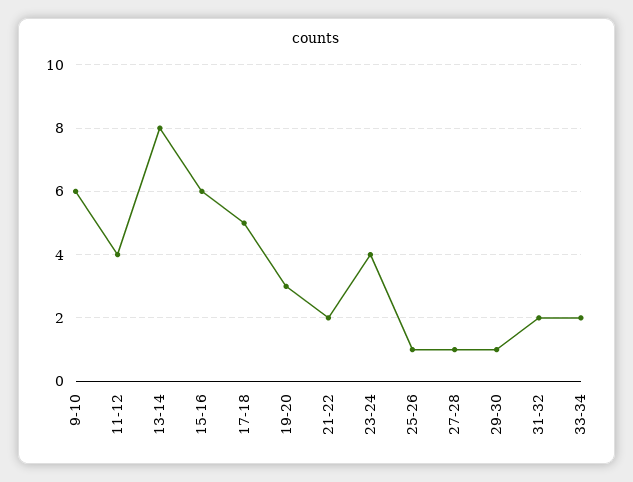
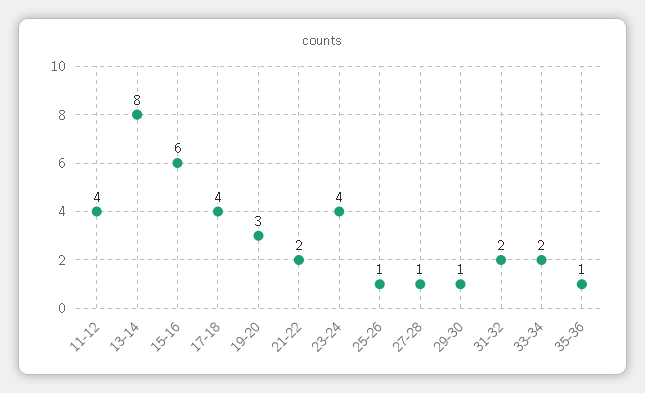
9-10: 6 -> none
17-18: 5 -> 4
35-36: none -> 1

